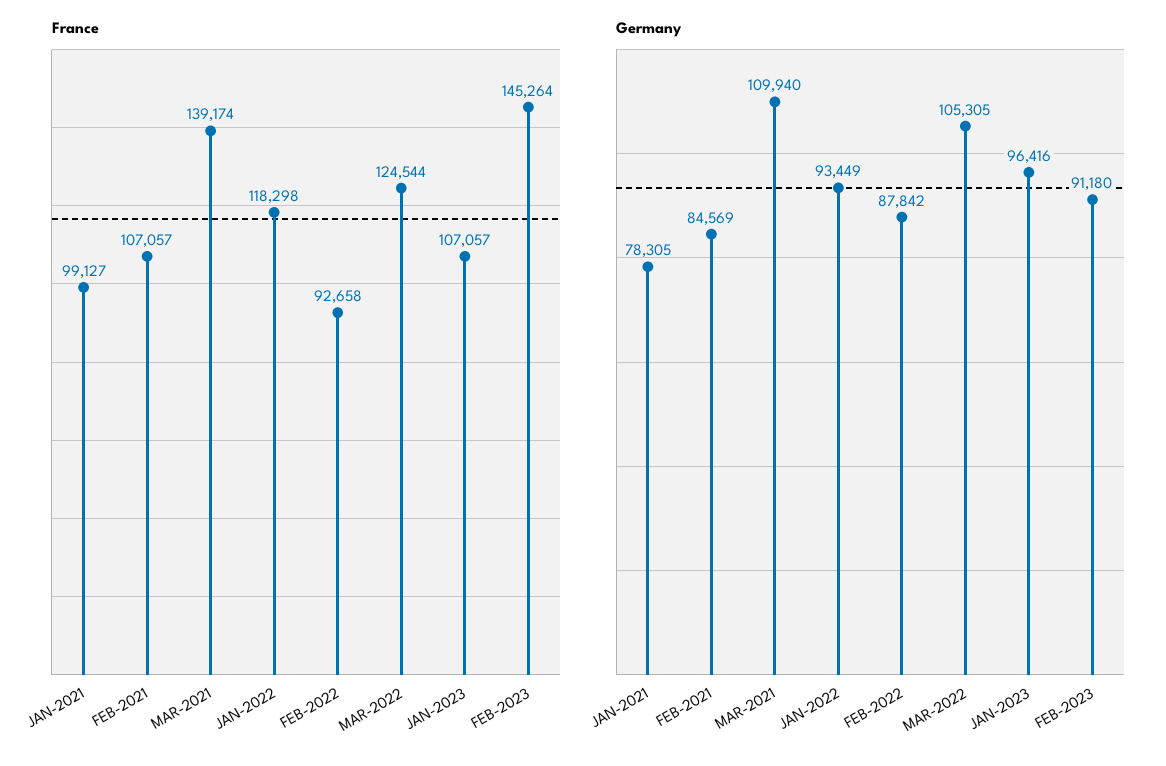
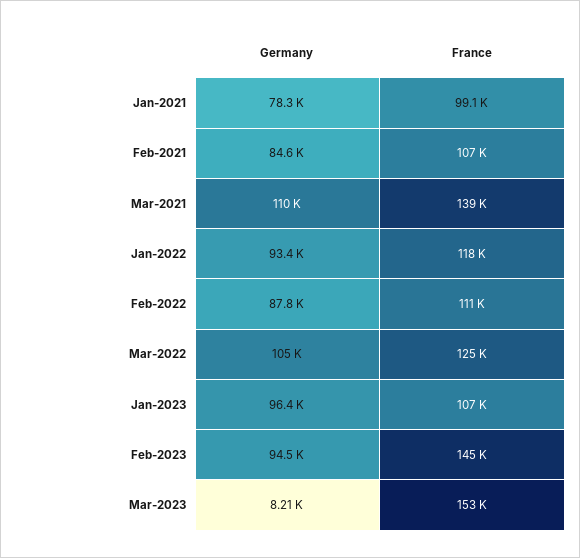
France, FEB-2022: 92658 -> 111000
Germany, FEB-2023: 91180 -> 94500
Germany, Mar-2023: none -> 8210
France, Mar-2023: none -> 153000

